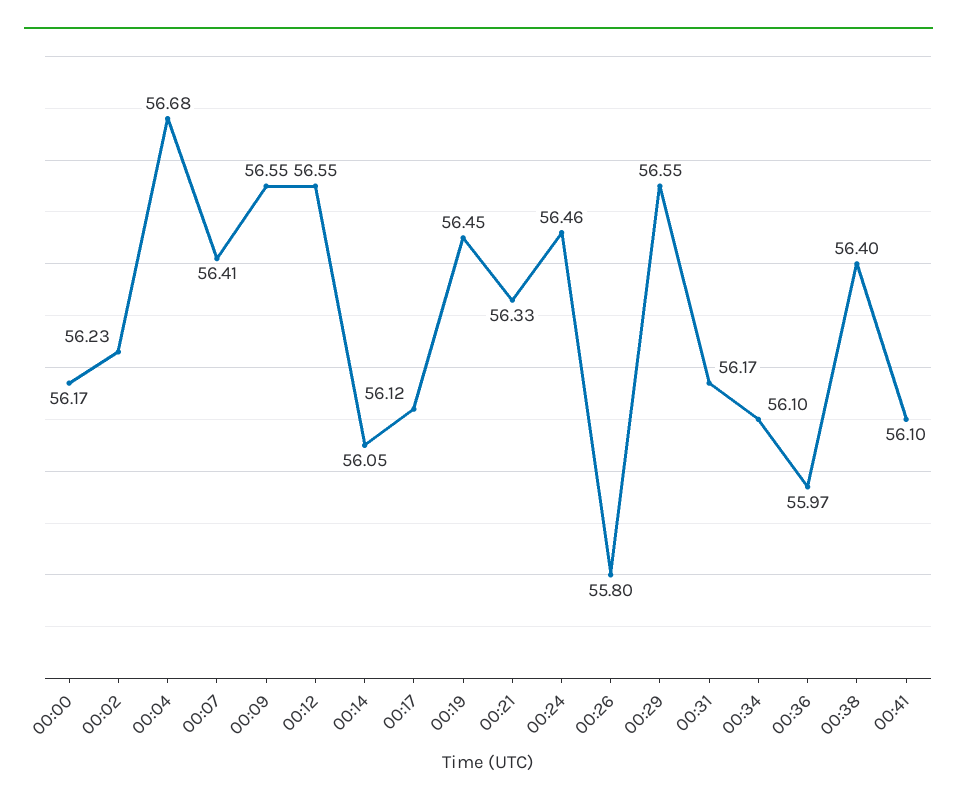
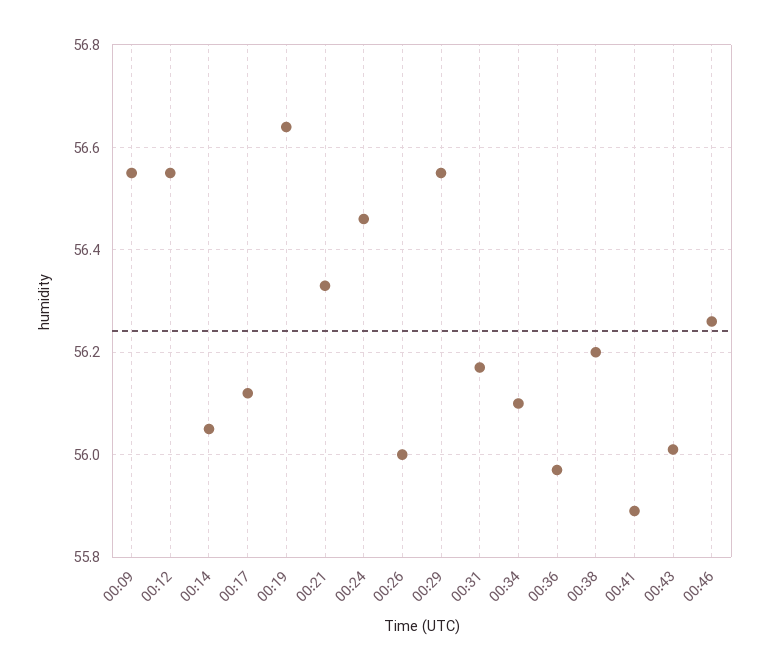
00:00: 56.17 -> none
00:02: 56.23 -> none
00:04: 56.68 -> none
00:07: 56.41 -> none
00:19: 56.45 -> 56.65
00:26: 55.8 -> 56
00:38: 56.4 -> 56.2
00:41: 56.1 -> 55.9
00:43: none -> 56
00:46: none -> 56.25

